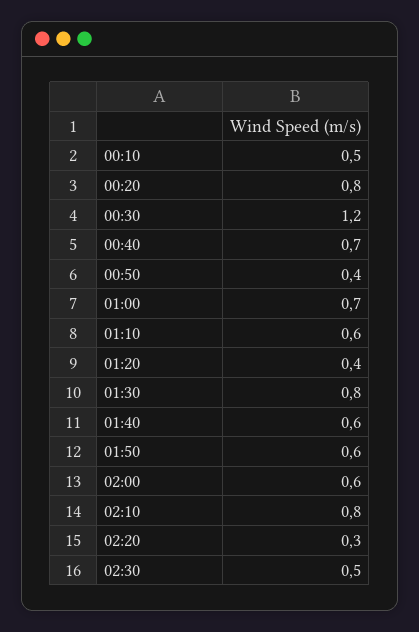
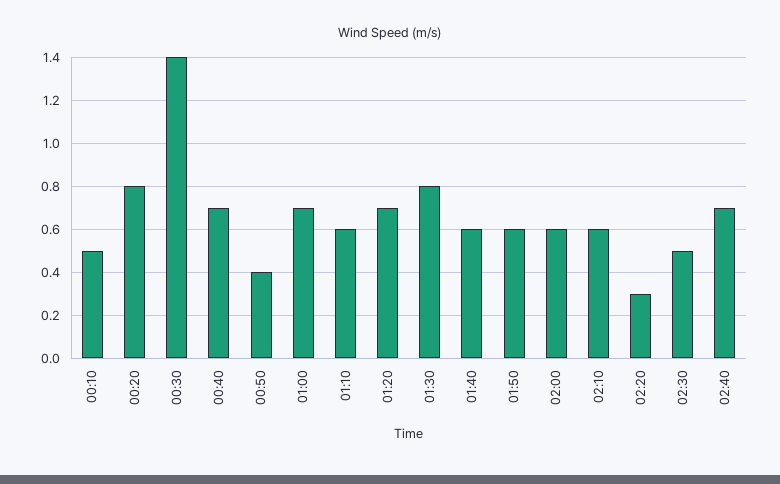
00:30: 1.2 -> 1.4
01:20: 0.4 -> 0.7
02:10: 0.8 -> 0.6
02:40: none -> 0.7

